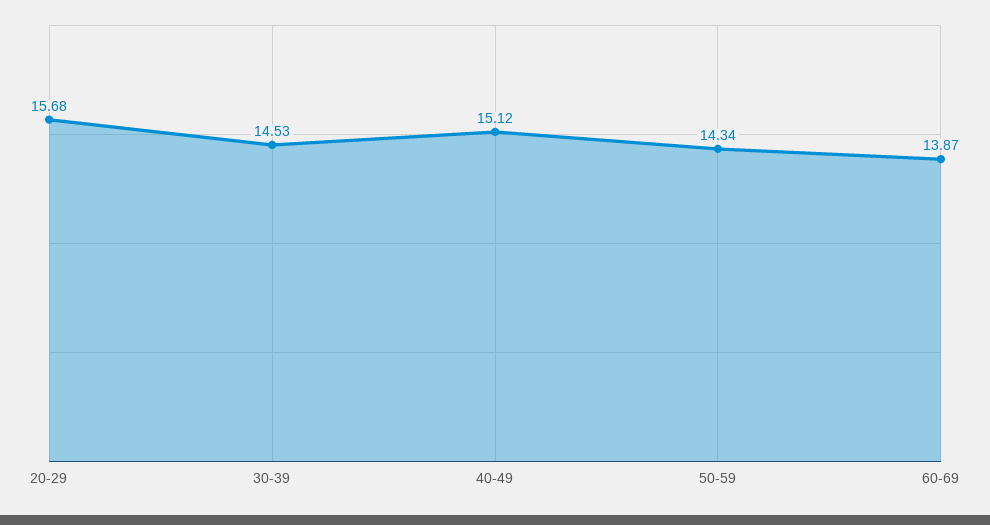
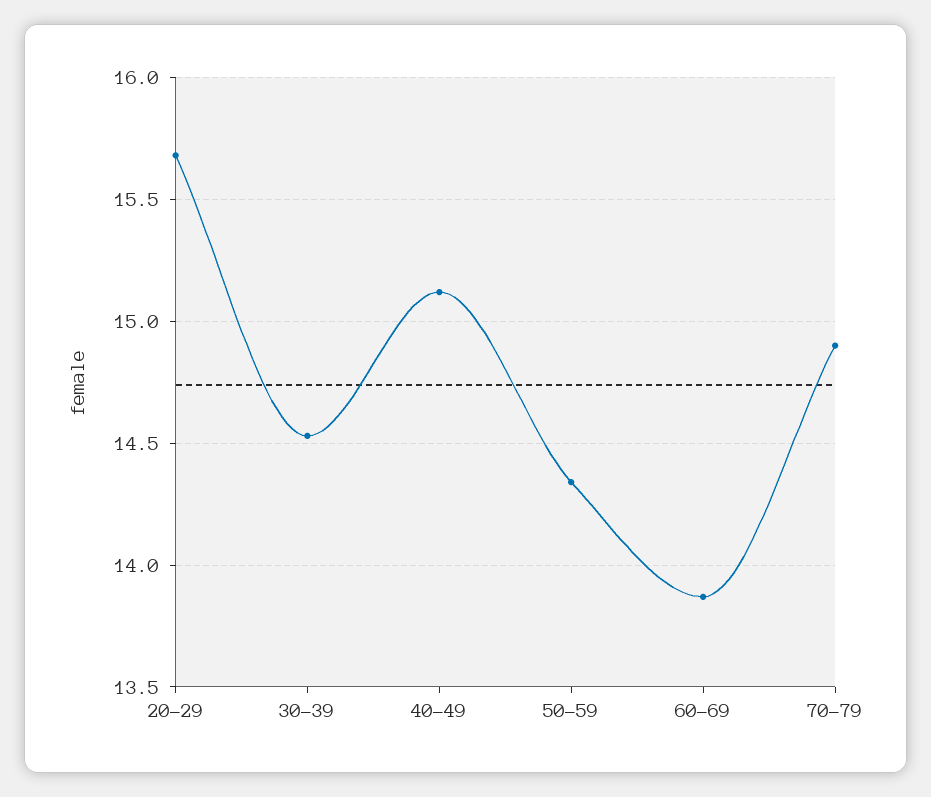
70-79: none -> 14.9

